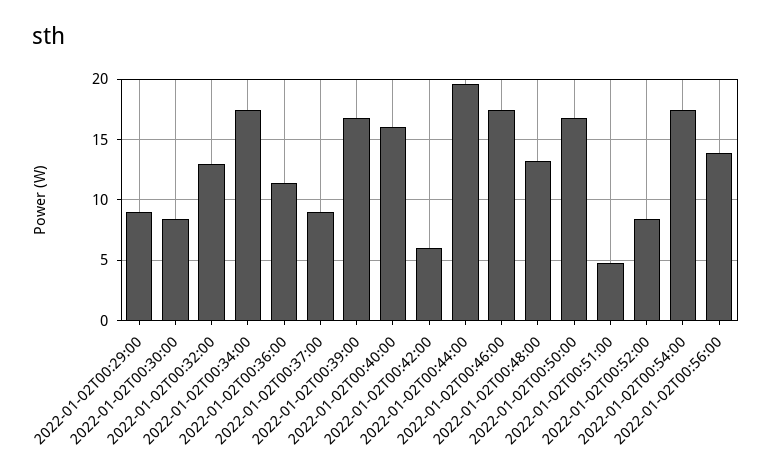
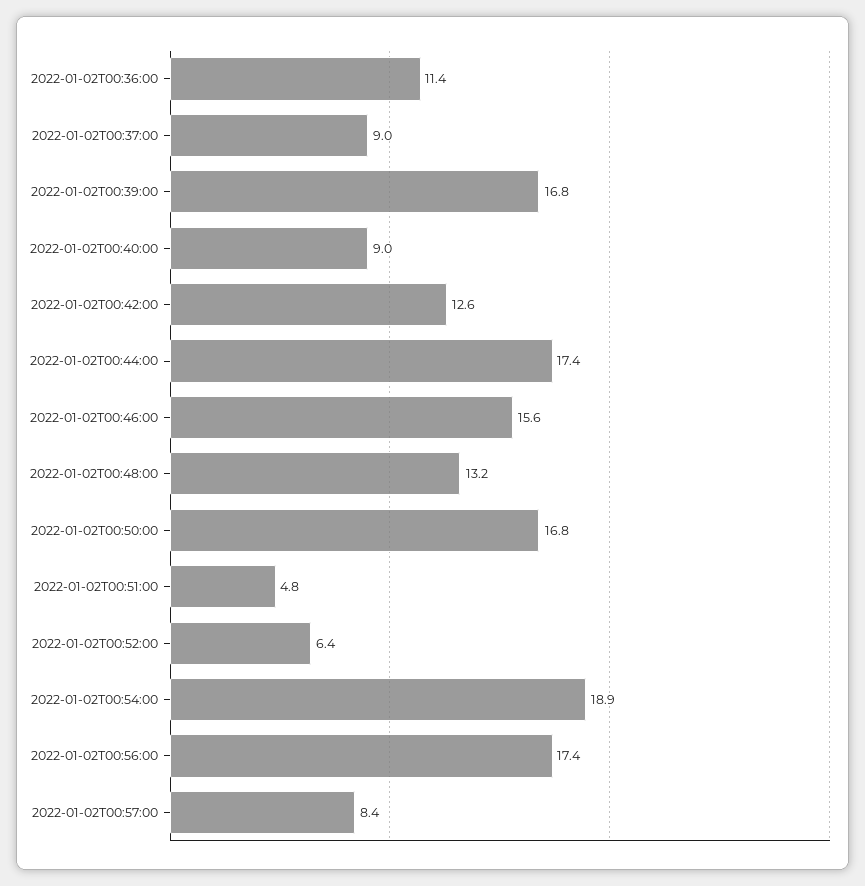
2022-01-02T00:29:00: 9 -> none
2022-01-02T00:30:00: 8.5 -> none
2022-01-02T00:32:00: 13 -> none
2022-01-02T00:34:00: 17.5 -> none
2022-01-02T00:40:00: 16 -> 9
2022-01-02T00:42:00: 6 -> 12.6
2022-01-02T00:44:00: 19.5 -> 17.4
2022-01-02T00:46:00: 17.5 -> 15.6
2022-01-02T00:52:00: 8.5 -> 6.4
2022-01-02T00:54:00: 17.5 -> 18.9
2022-01-02T00:56:00: 14 -> 17.4
2022-01-02T00:57:00: none -> 8.4

